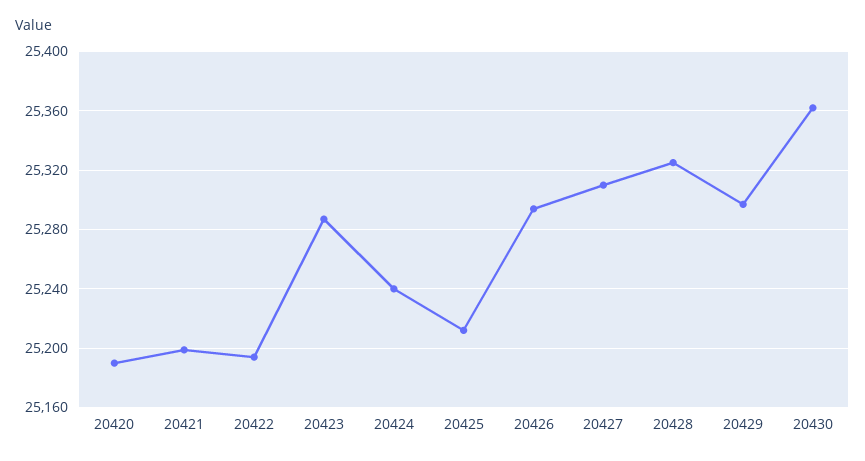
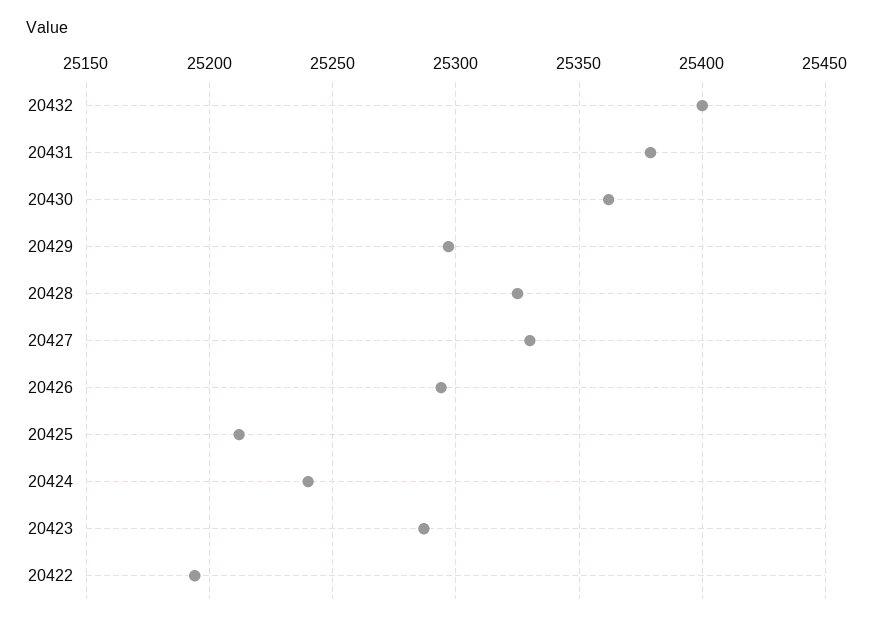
20420: 25190 -> none
20421: 25200 -> none
20427: 25310 -> 25330
20432: none -> 25400
20431: none -> 25380

